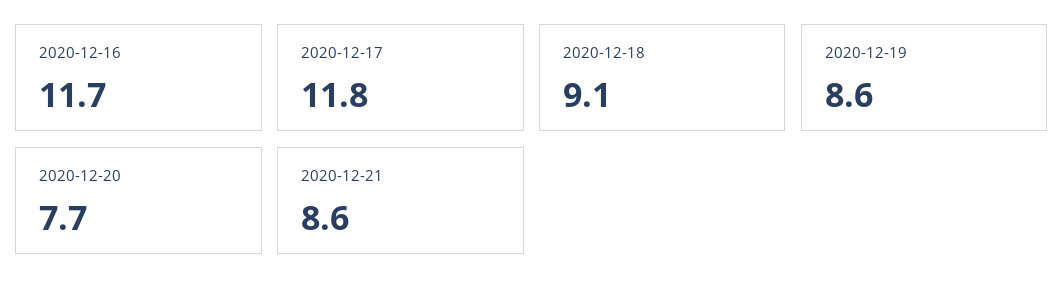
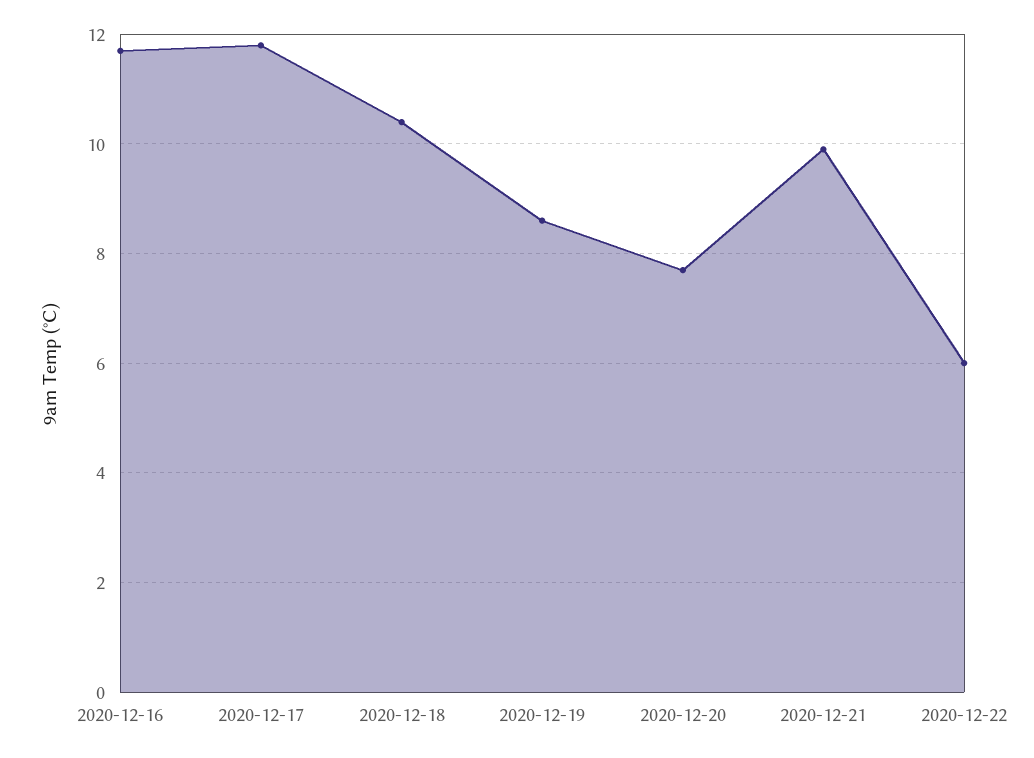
2020-12-18: 9.1 -> 10.5
2020-12-21: 8.6 -> 10
2020-12-22: none -> 6

